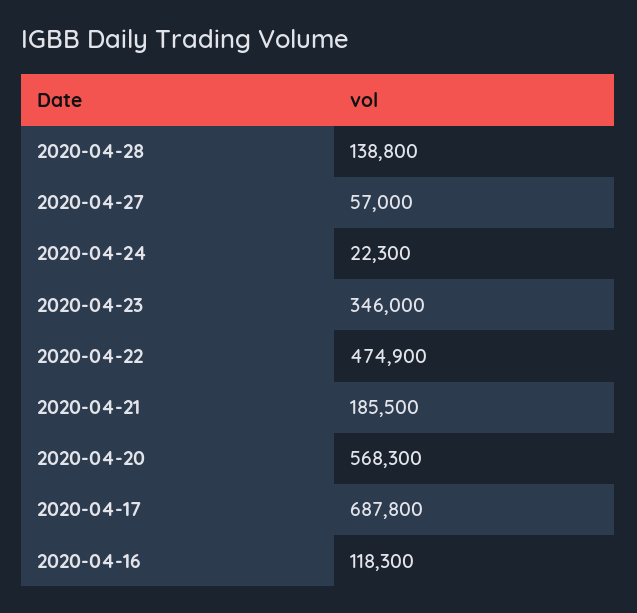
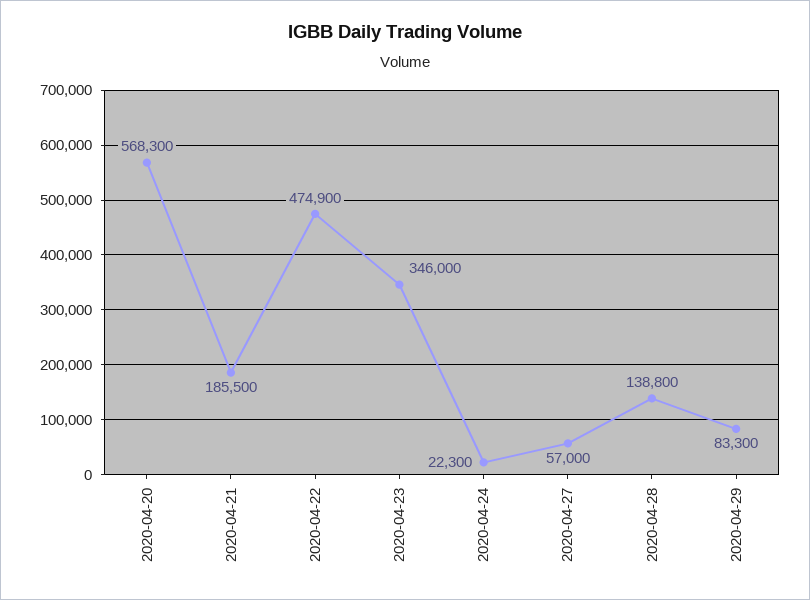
2020-04-17: 687800 -> none
2020-04-16: 118300 -> none
2020-04-29: none -> 83300

